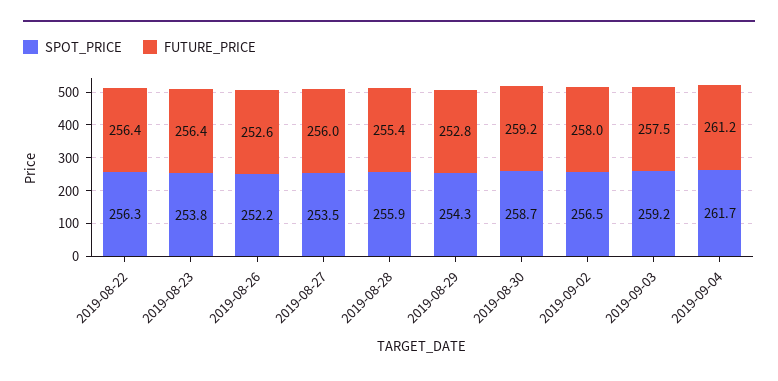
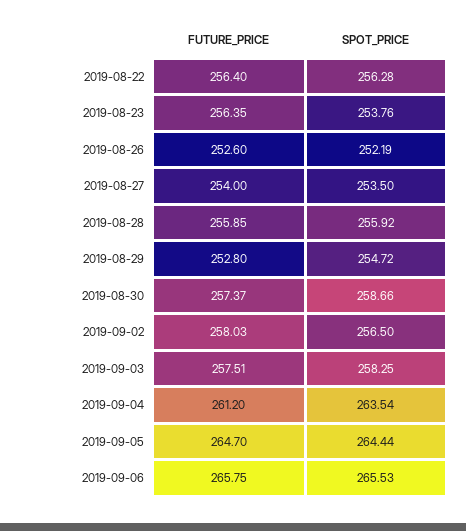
FUTURE_PRICE, 2019-08-27: 256 -> 254
FUTURE_PRICE, 2019-08-28: 255.4 -> 255.85
SPOT_PRICE, 2019-08-29: 254.3 -> 254.72
FUTURE_PRICE, 2019-08-30: 259.2 -> 257.37
SPOT_PRICE, 2019-09-03: 259.2 -> 258.25
SPOT_PRICE, 2019-09-04: 261.7 -> 263.54
FUTURE_PRICE, 2019-09-05: none -> 264.7
SPOT_PRICE, 2019-09-05: none -> 264.44
FUTURE_PRICE, 2019-09-06: none -> 265.75
SPOT_PRICE, 2019-09-06: none -> 265.53

